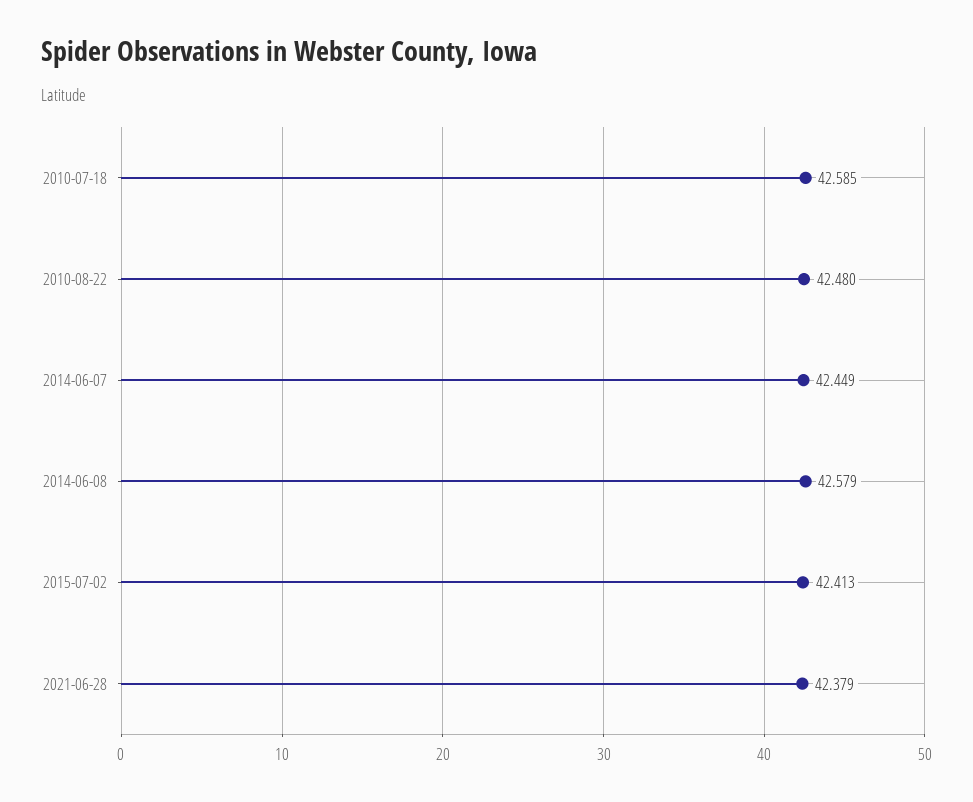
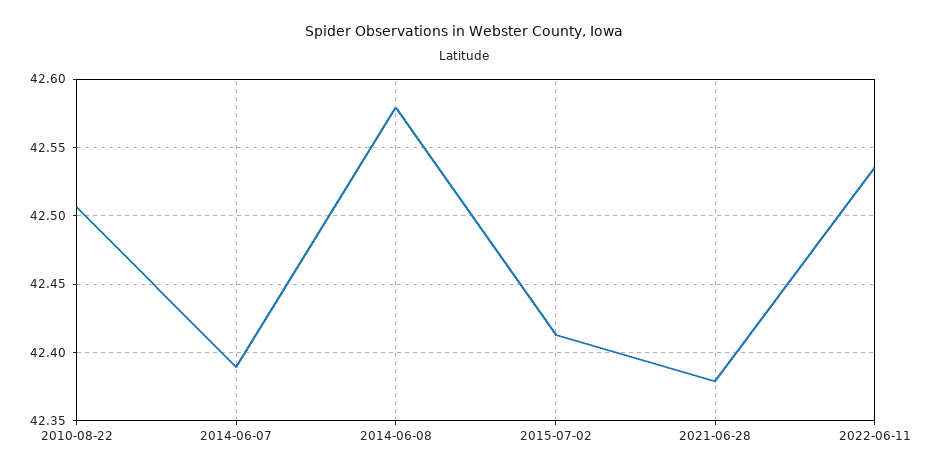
2010-07-18: 42.585 -> none
2010-08-22: 42.48 -> 42.505
2014-06-07: 42.449 -> 42.39
2022-06-11: none -> 42.535

